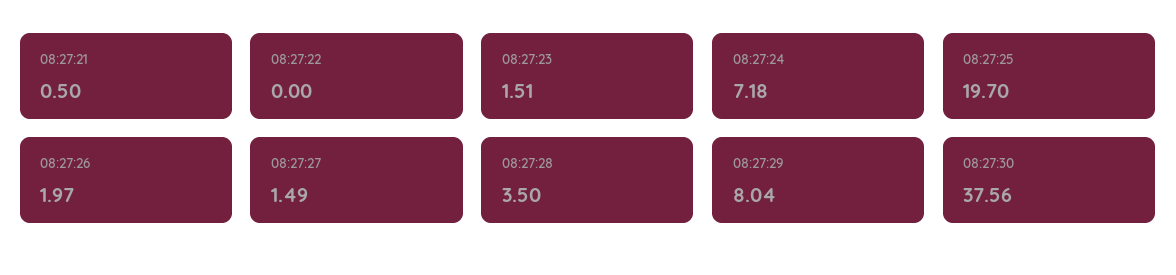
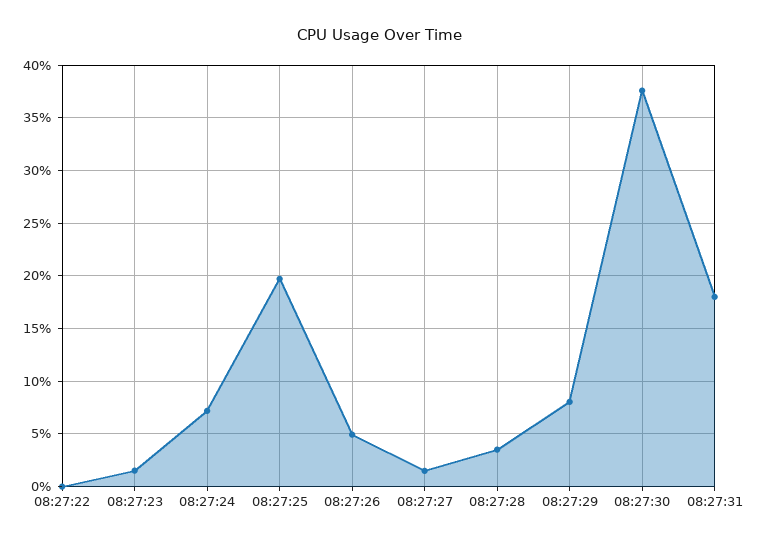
08:27:21: 0.5 -> none
08:27:26: 1.97 -> 5
08:27:31: none -> 18

